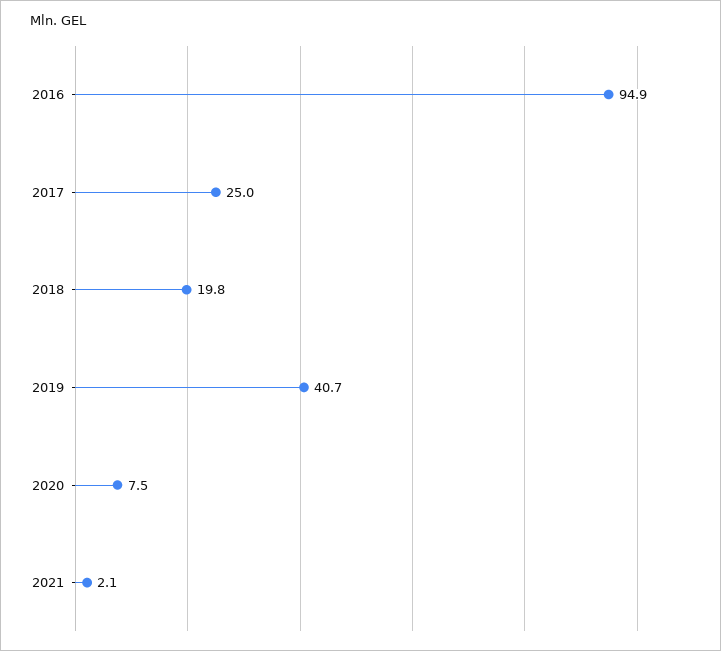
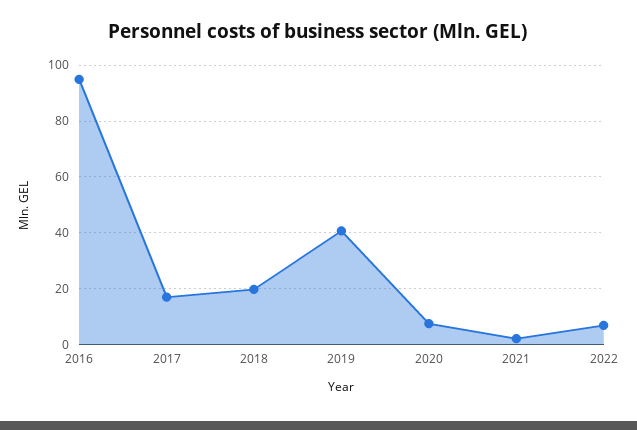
2017: 25 -> 17.5
2022: none -> 7.5

